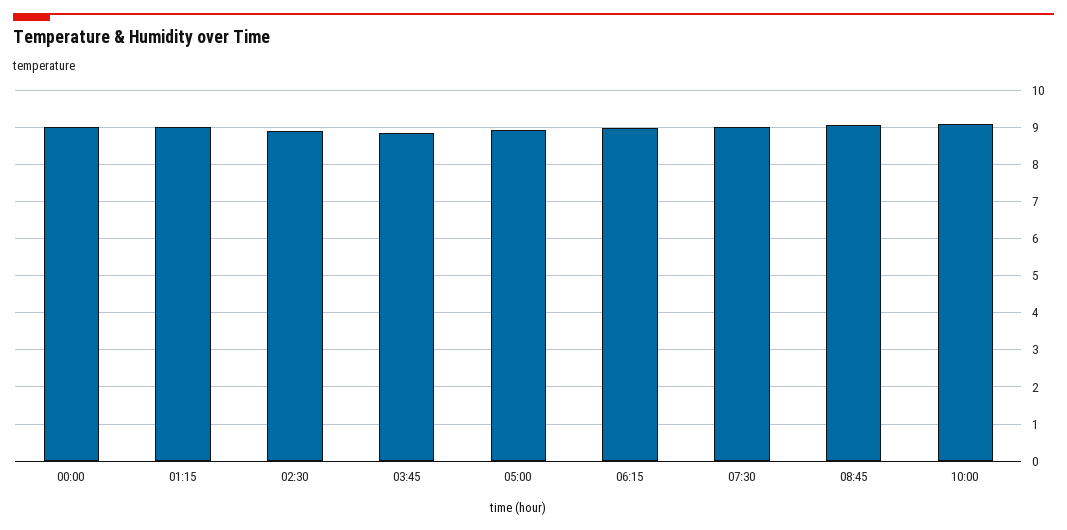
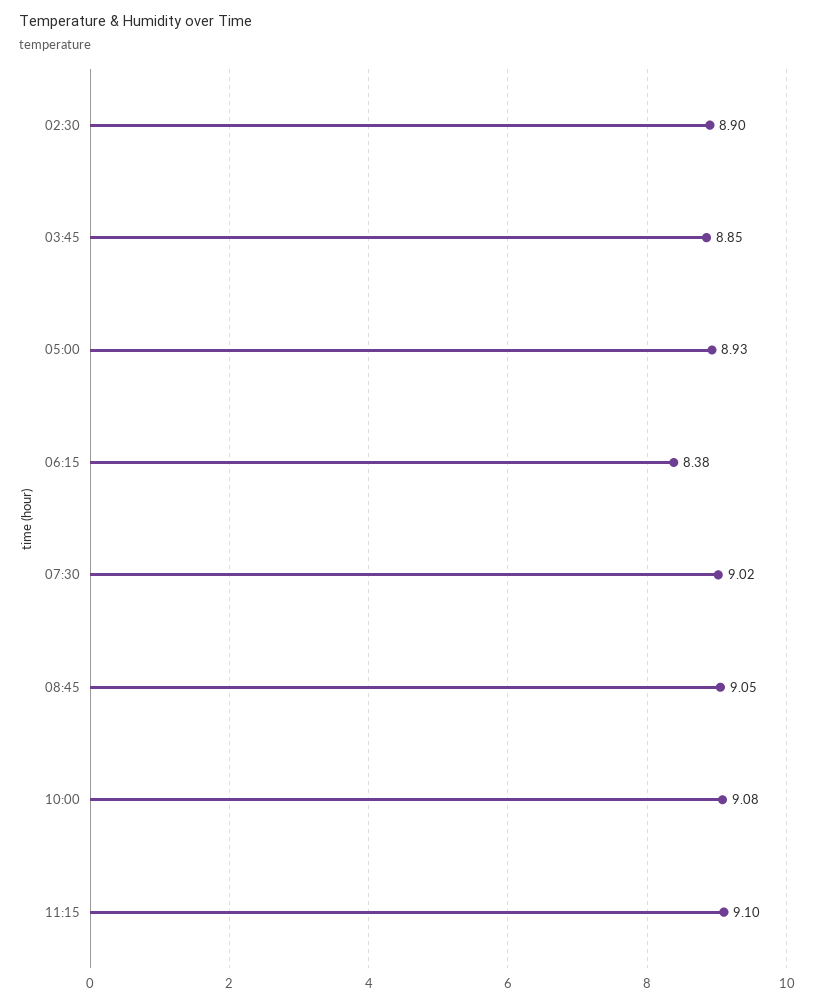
00:00: 9 -> none
01:15: 9 -> none
06:15: 9 -> 8.38
11:15: none -> 9.1

